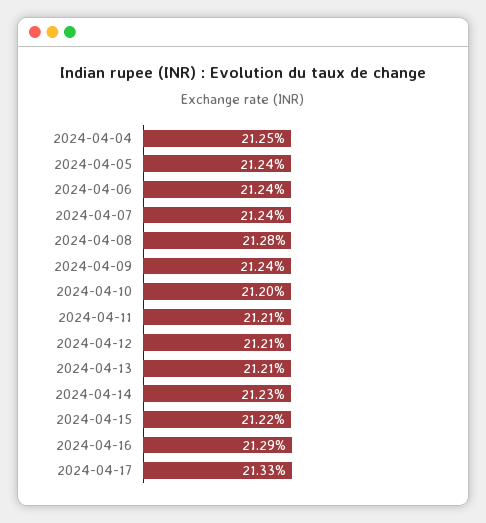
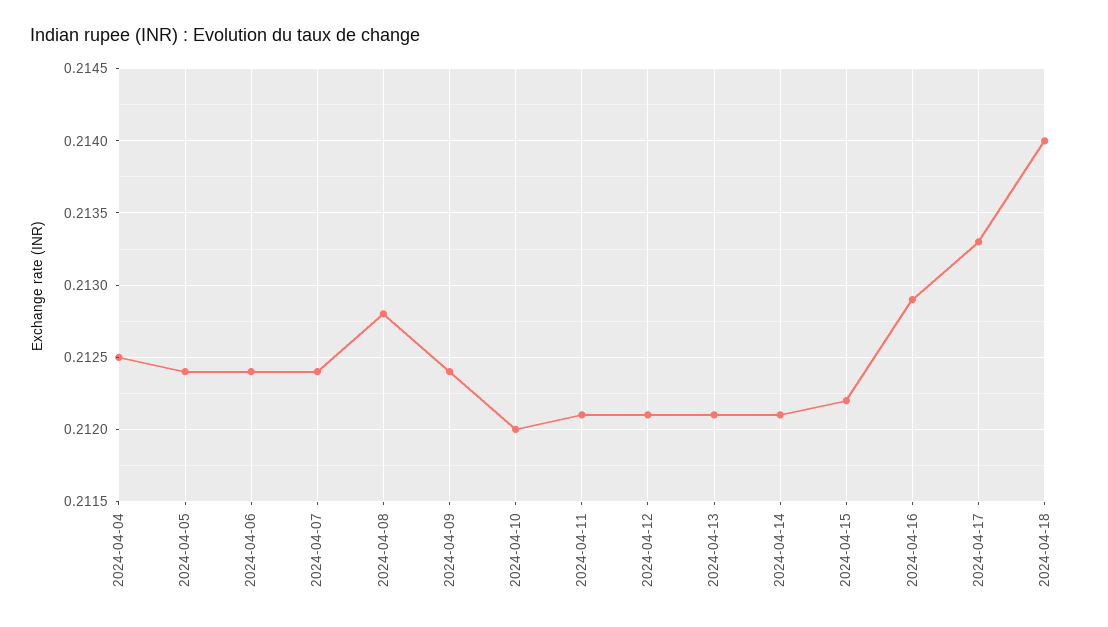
2024-04-14: 0.2123 -> 0.2121
2024-04-18: none -> 0.214

